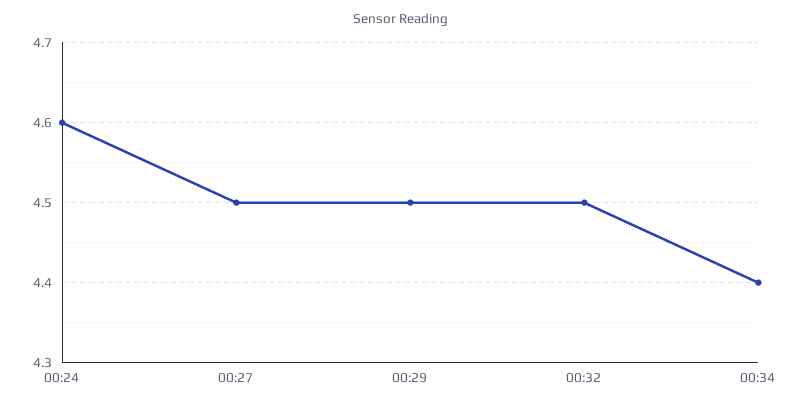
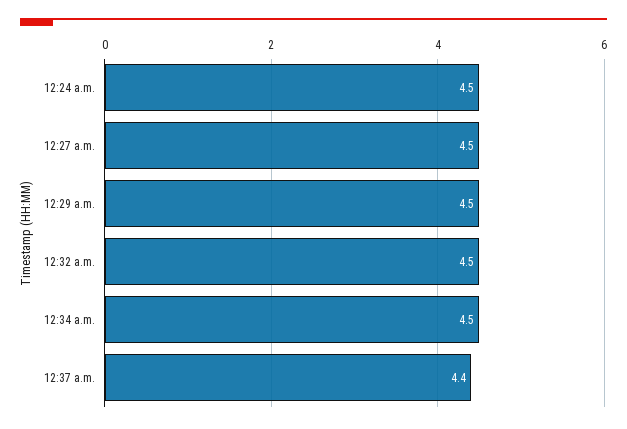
00:24: 4.6 -> 4.5
00:34: 4.4 -> 4.5
12:37 a.m.: none -> 4.4

